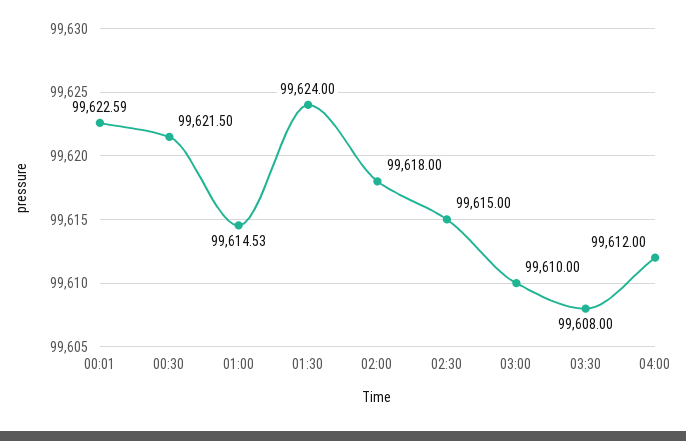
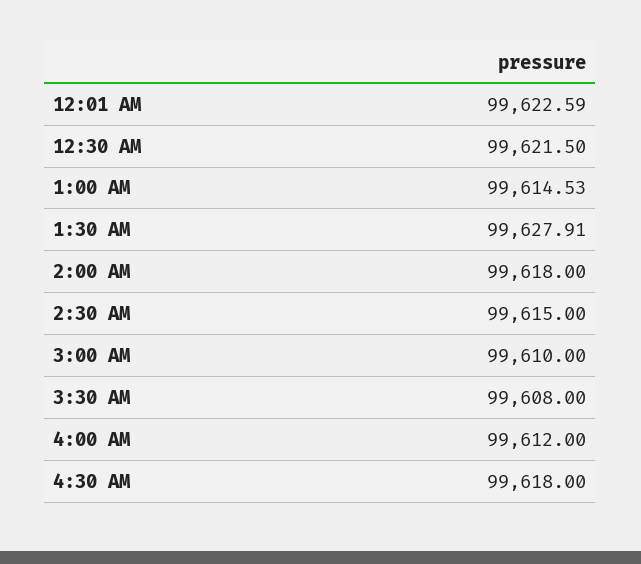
01:30: 99624 -> 99627.91
4:30 AM: none -> 99618

